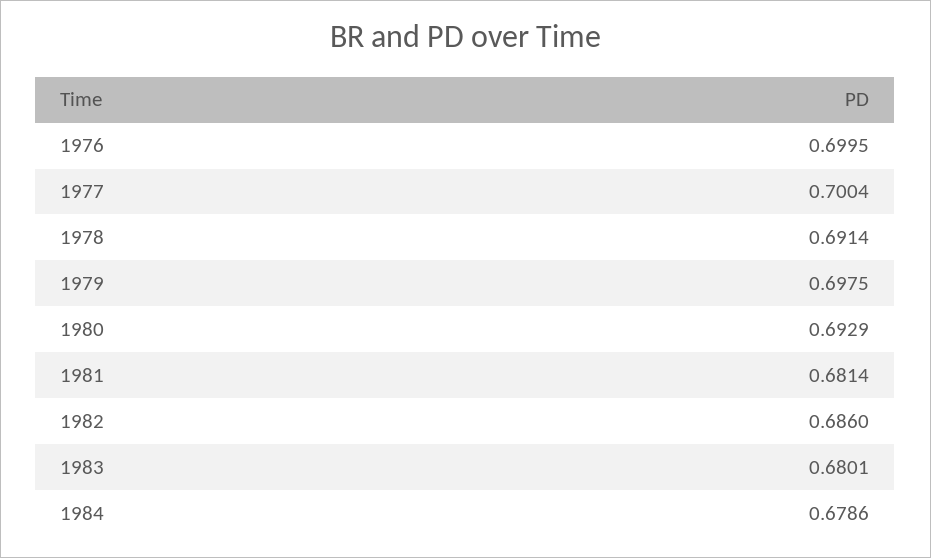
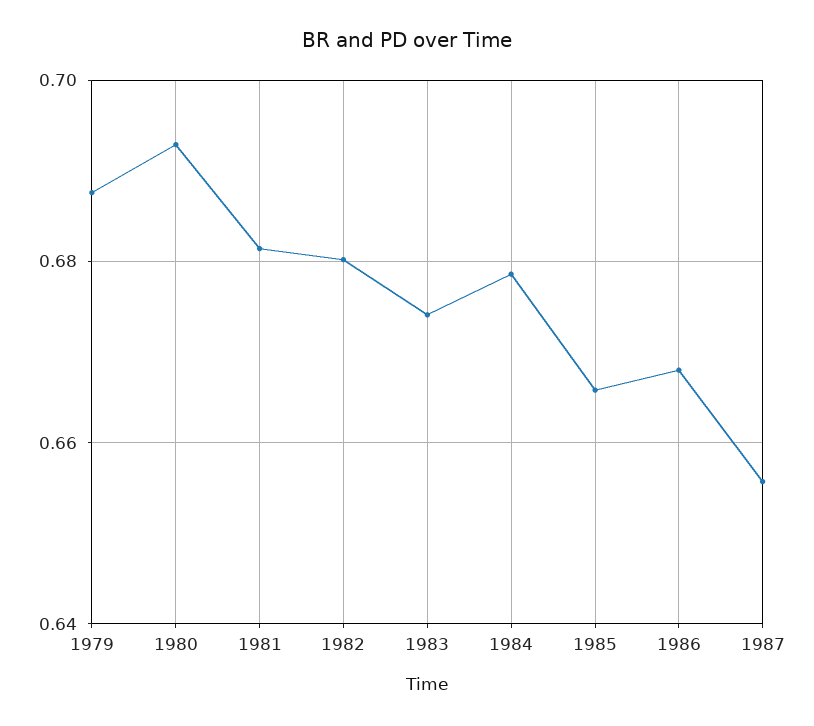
1976: 0.6995 -> none
1977: 0.7004 -> none
1978: 0.6914 -> none
1979: 0.6975 -> 0.688
1982: 0.686 -> 0.68
1983: 0.6801 -> 0.674
1985: none -> 0.666
1986: none -> 0.668
1987: none -> 0.656

